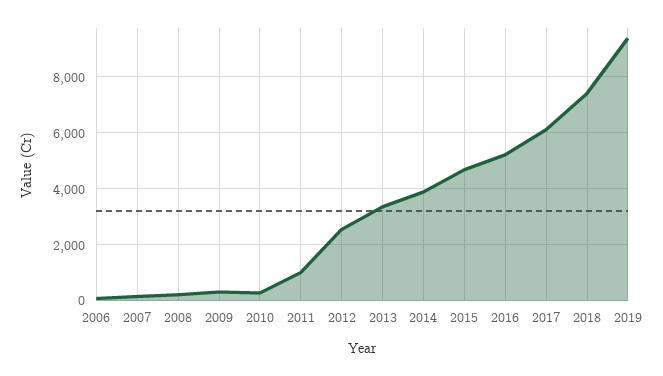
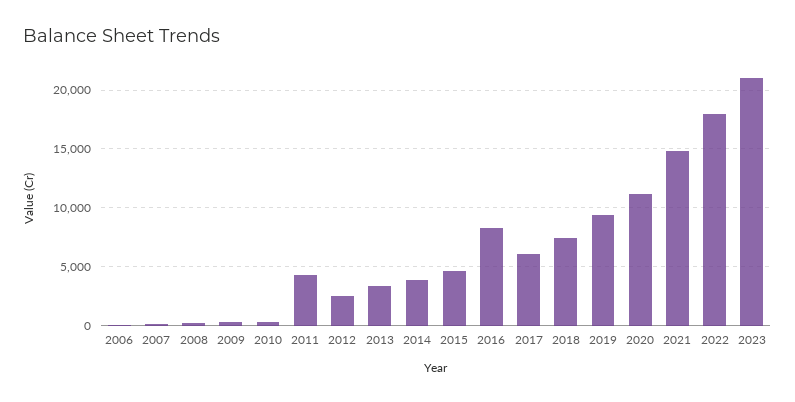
2011: 1000 -> 4000
2016: 5250 -> 8000
2020: none -> 11000
2021: none -> 15000
2022: none -> 18000
2023: none -> 21000

